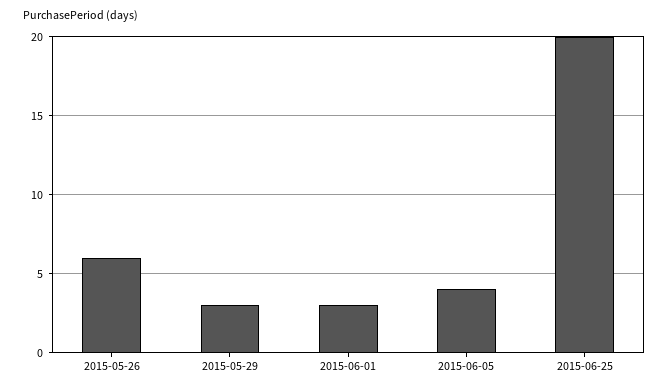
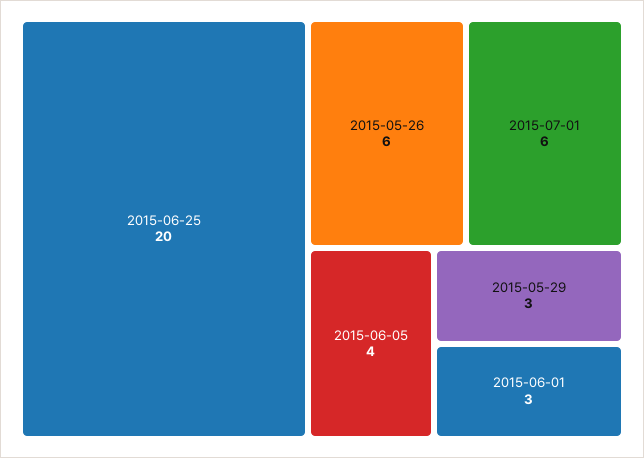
2015-07-01: none -> 6

